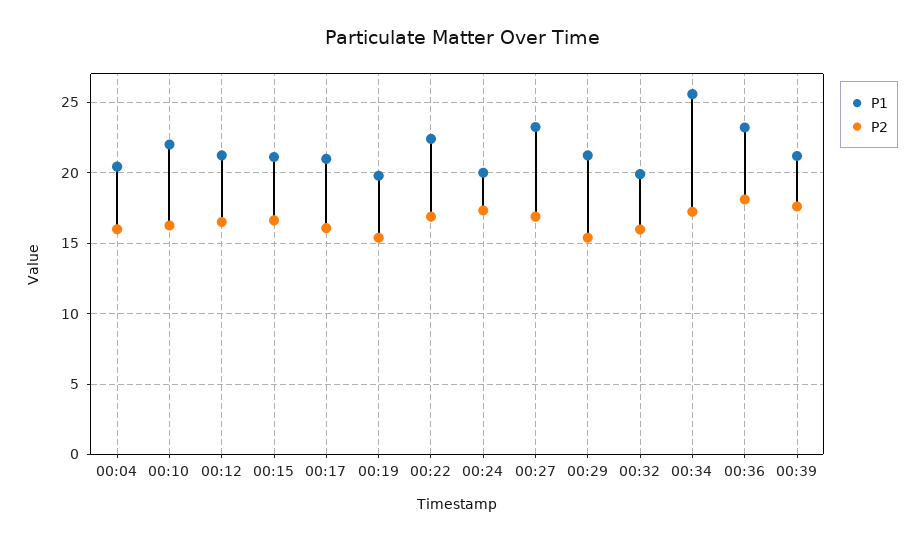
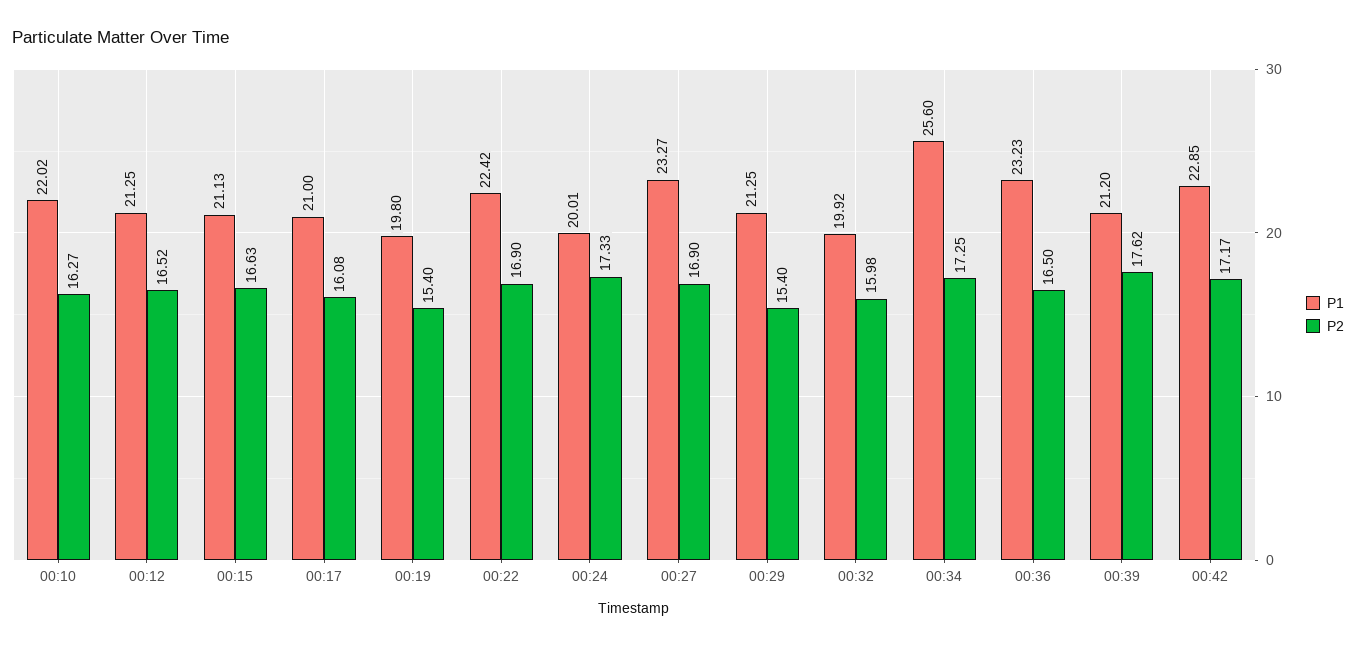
P1, 00:04: 20.5 -> none
P2, 00:04: 16 -> none
P2, 00:36: 18 -> 16.5
P1, 00:42: none -> 22.85
P2, 00:42: none -> 17.17

